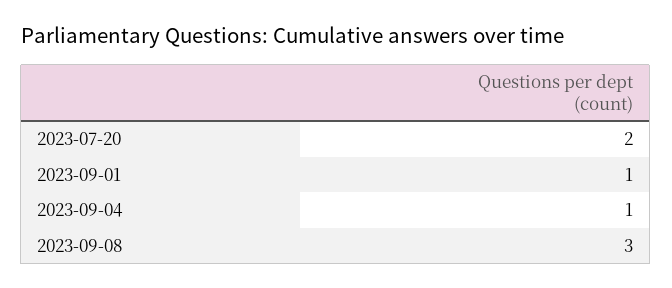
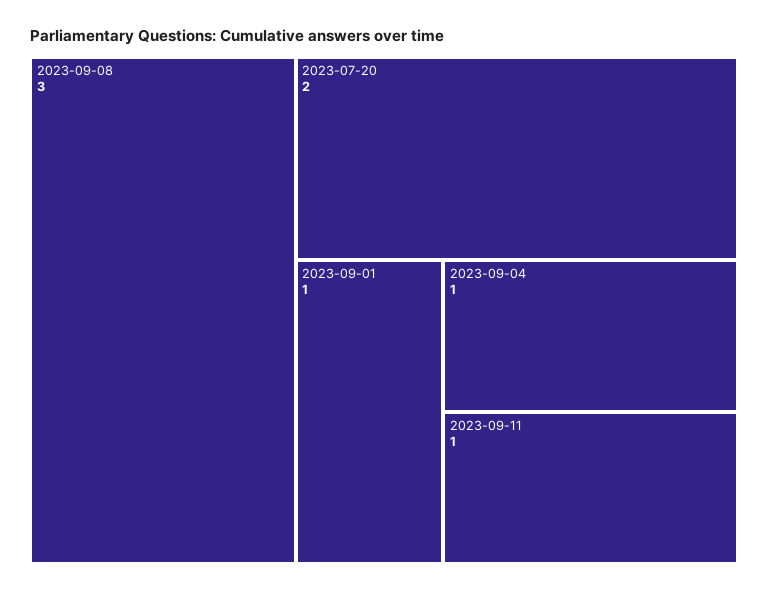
2023-09-11: none -> 1

